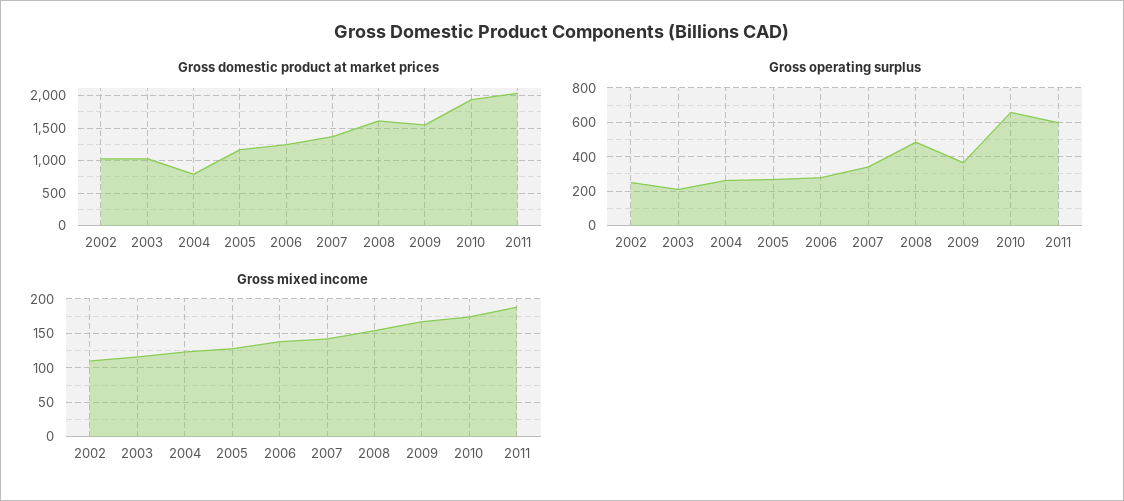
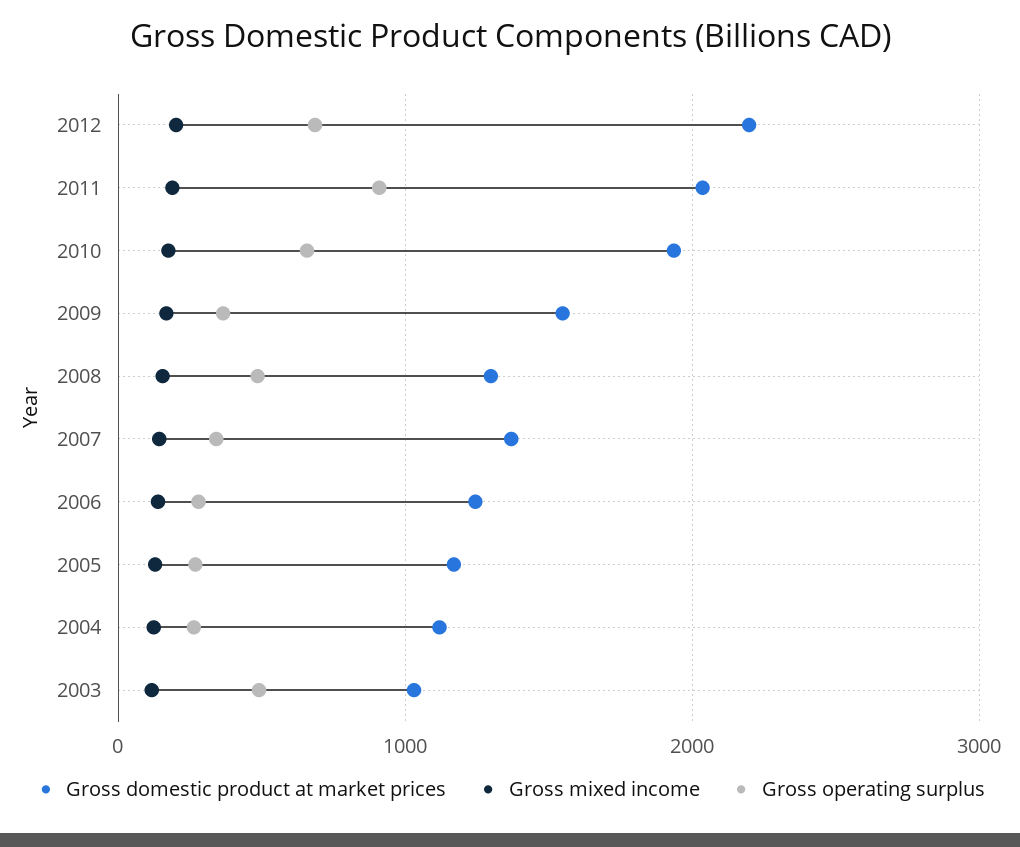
Gross domestic product at market prices, 2002: 1000 -> none
Gross domestic product at market prices, 2004: 800 -> 1100
Gross domestic product at market prices, 2008: 1600 -> 1300
Gross operating surplus, 2002: 250 -> none
Gross operating surplus, 2003: 200 -> 500
Gross operating surplus, 2011: 600 -> 900
Gross mixed income, 2002: 110 -> none
Gross domestic product at market prices, 2012: none -> 2200
Gross mixed income, 2012: none -> 200
Gross operating surplus, 2012: none -> 700

